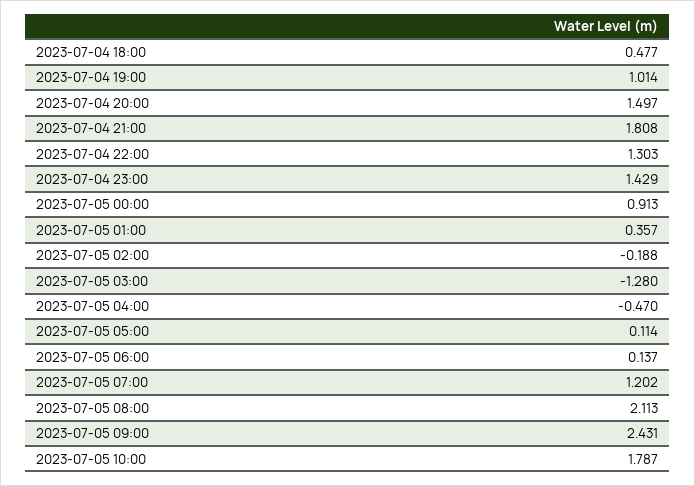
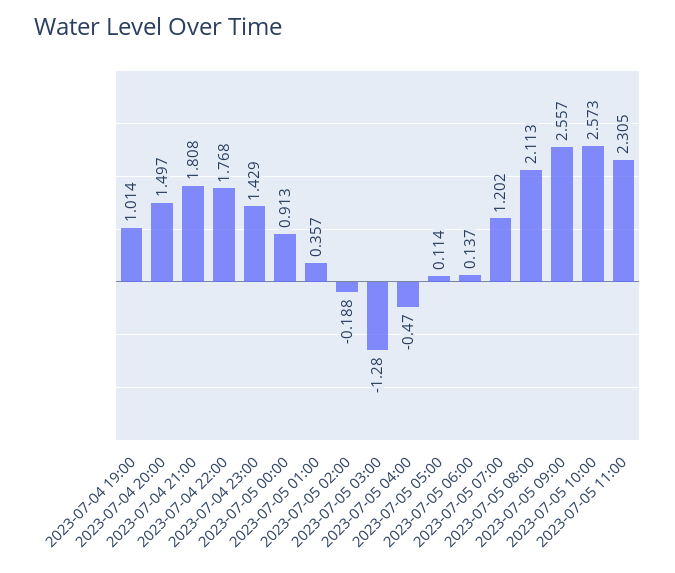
2023-07-04 18:00: 0.477 -> none
2023-07-04 22:00: 1.303 -> 1.768
2023-07-05 09:00: 2.431 -> 2.557
2023-07-05 10:00: 1.787 -> 2.573
2023-07-05 11:00: none -> 2.305

